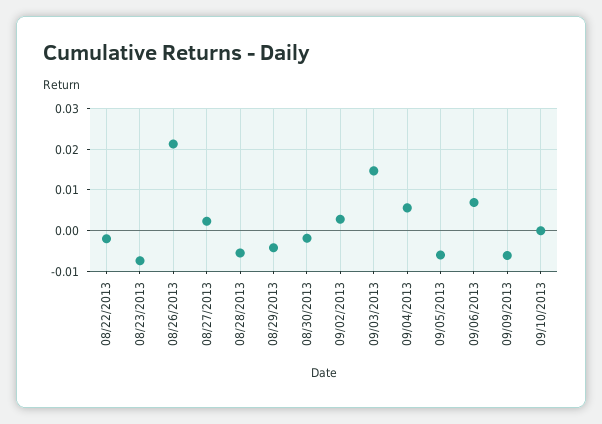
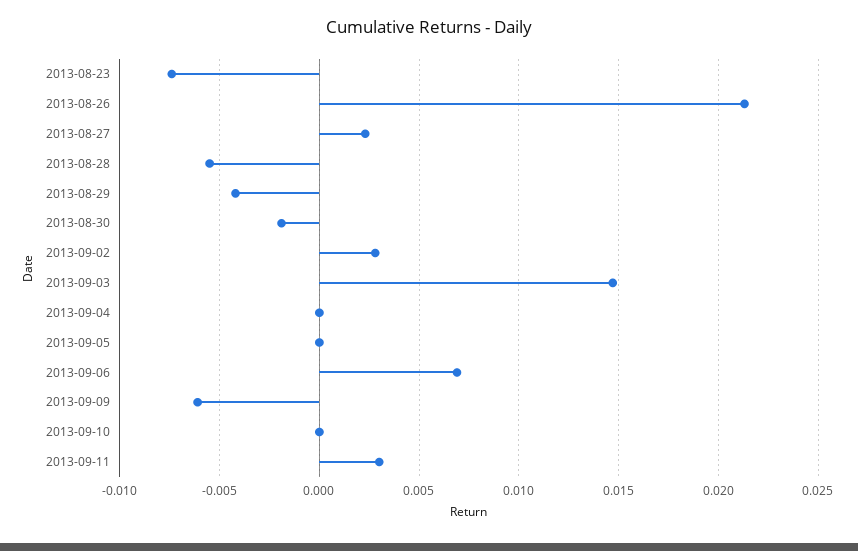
08/22/2013: -0.002 -> none
09/04/2013: 0.006 -> 0
09/05/2013: -0.006 -> 0
2013-09-11: none -> 0.003

